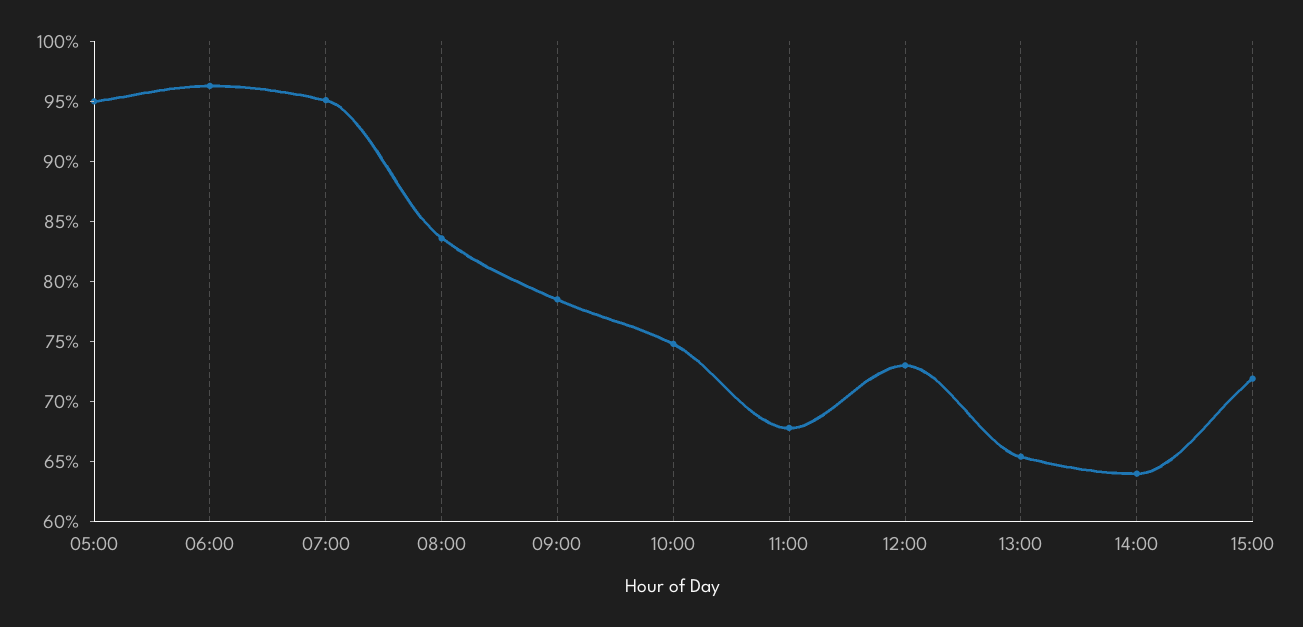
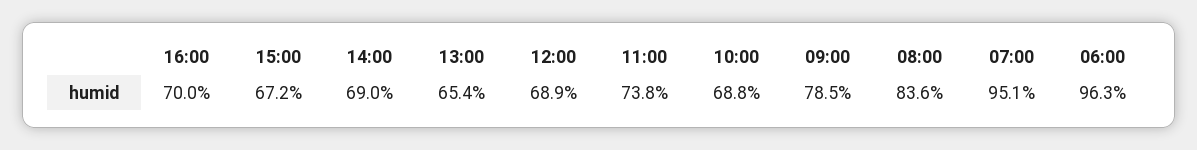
05:00: 95 -> none
10:00: 75 -> 68.8
11:00: 68 -> 73.8
12:00: 73 -> 68.9
14:00: 64 -> 69
15:00: 72 -> 67.2
16:00: none -> 70

